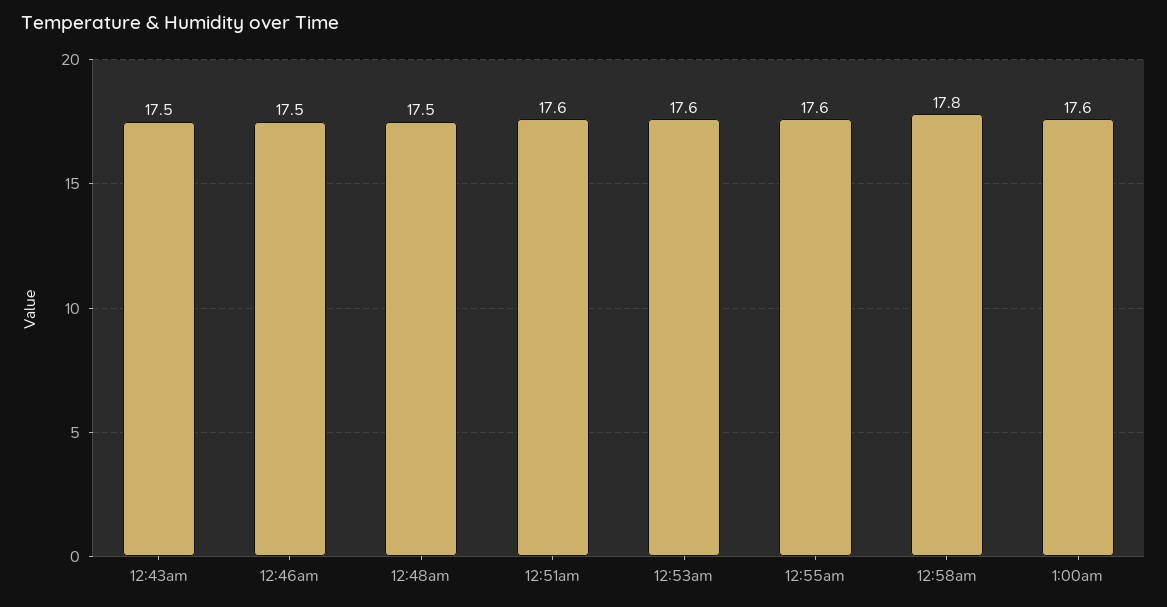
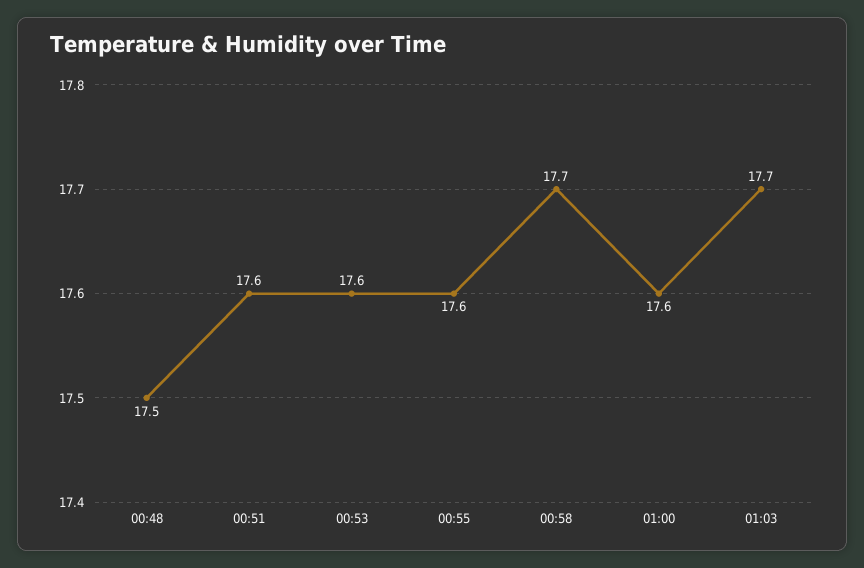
12:43am: 17.5 -> none
12:46am: 17.5 -> none
12:58am: 17.8 -> 17.7
01:03: none -> 17.7

